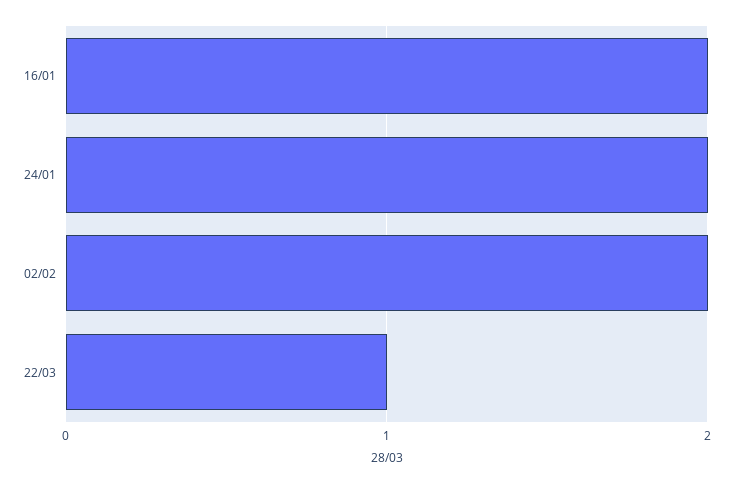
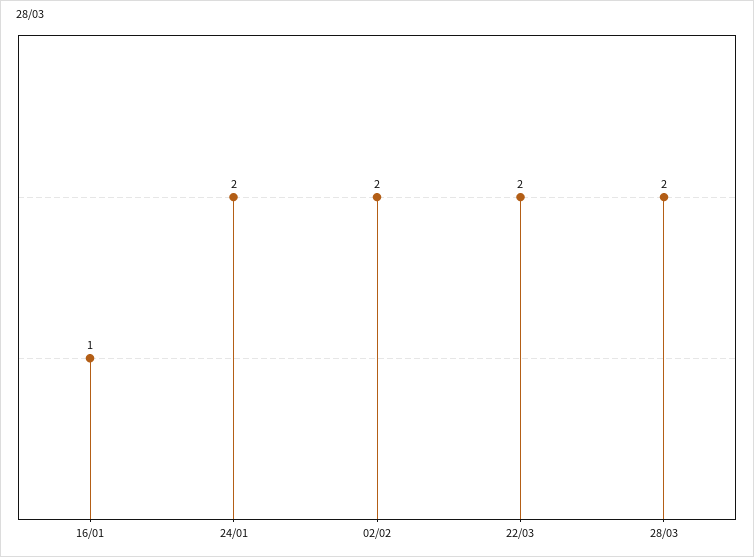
16/01: 2 -> 1
22/03: 1 -> 2
28/03: none -> 2

